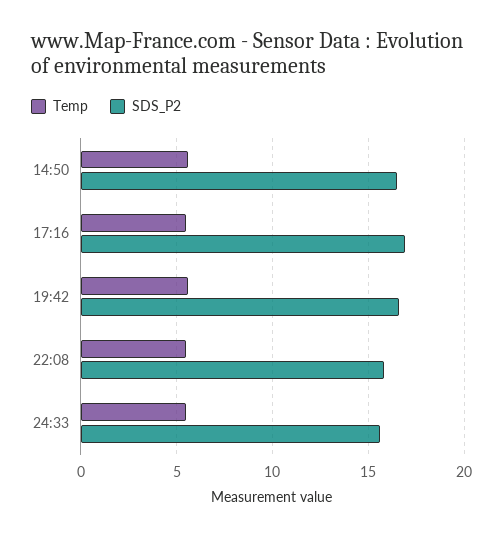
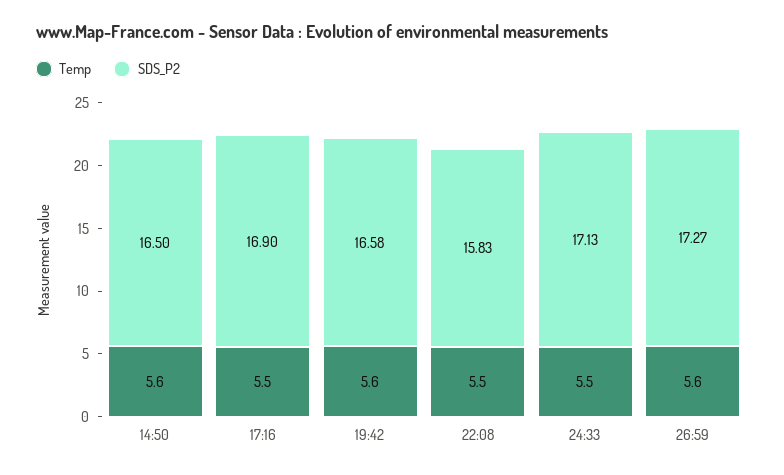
SDS_P2, 24:33: 15.5 -> 17.13
Temp, 26:59: none -> 5.6
SDS_P2, 26:59: none -> 17.27

